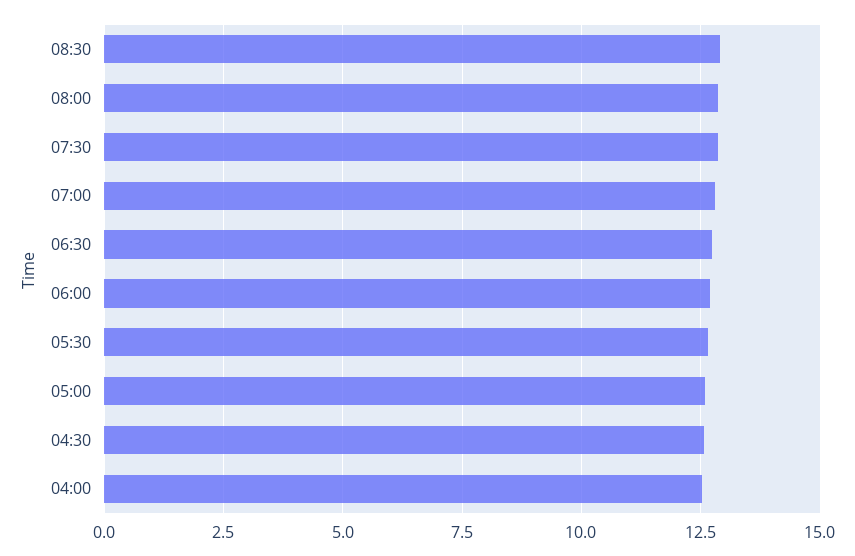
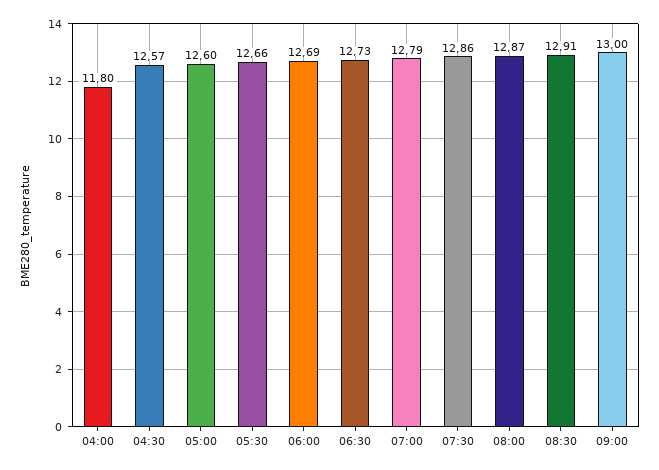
04:00: 12.5 -> 11.8
09:00: none -> 13

